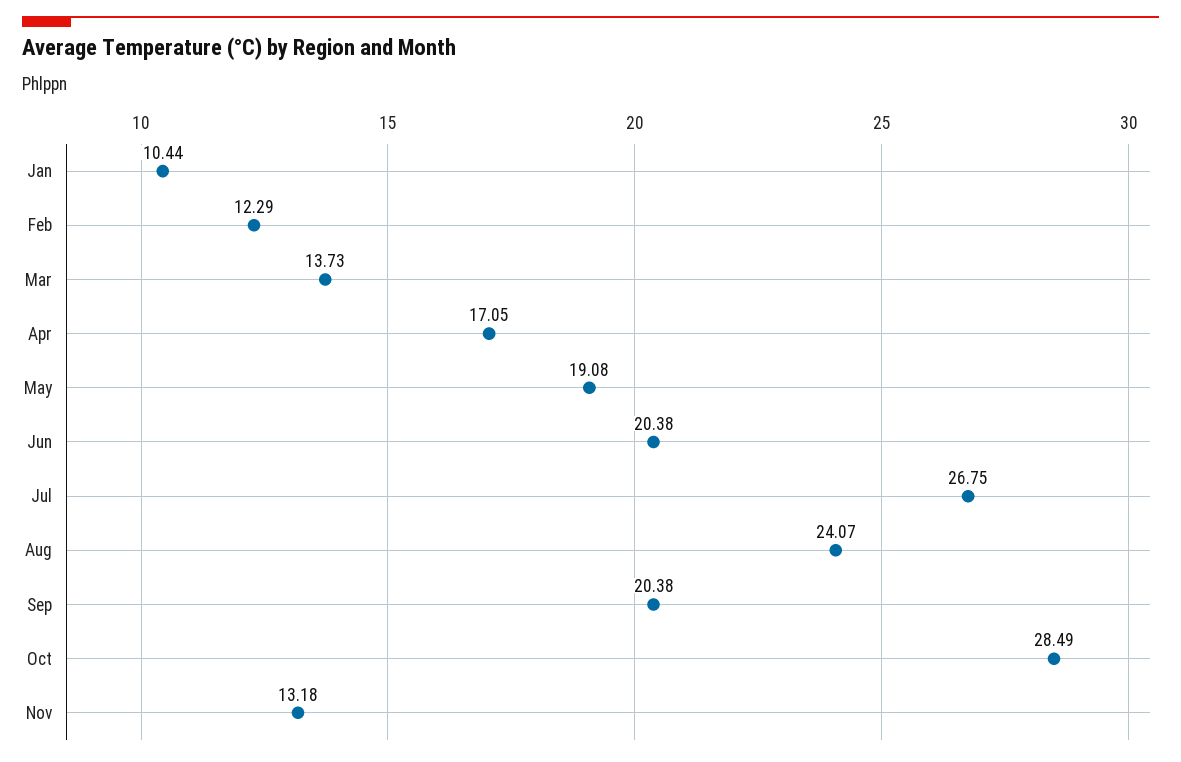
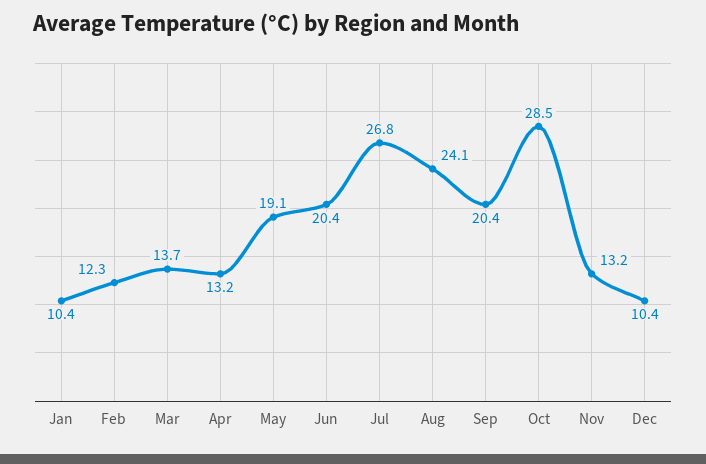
Apr: 17.05 -> 13.2
Dec: none -> 10.4

